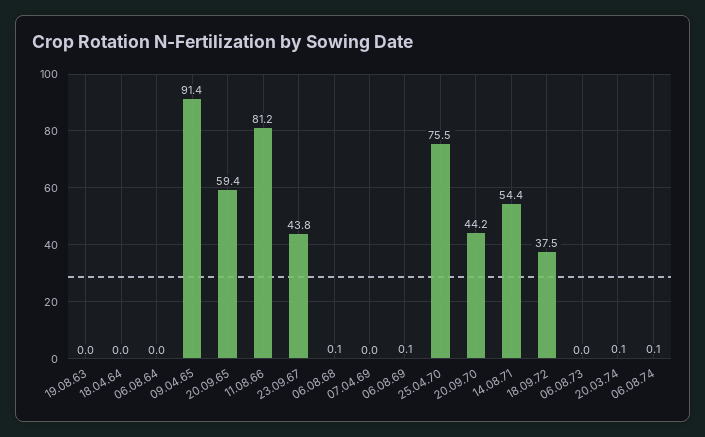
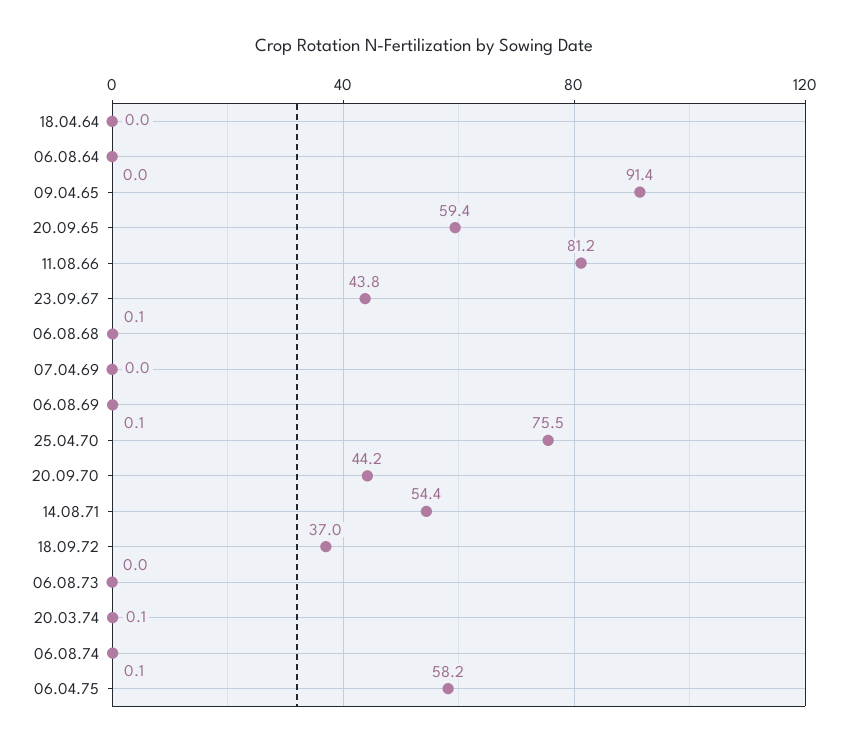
19.08.63: 0 -> none
18.09.72: 37.5 -> 37
06.04.75: none -> 58.2

